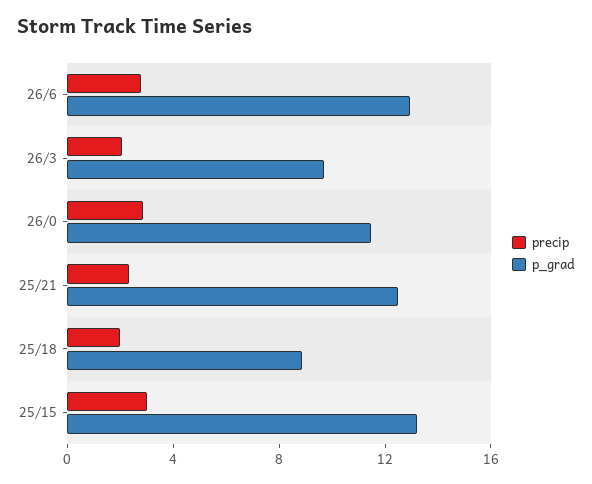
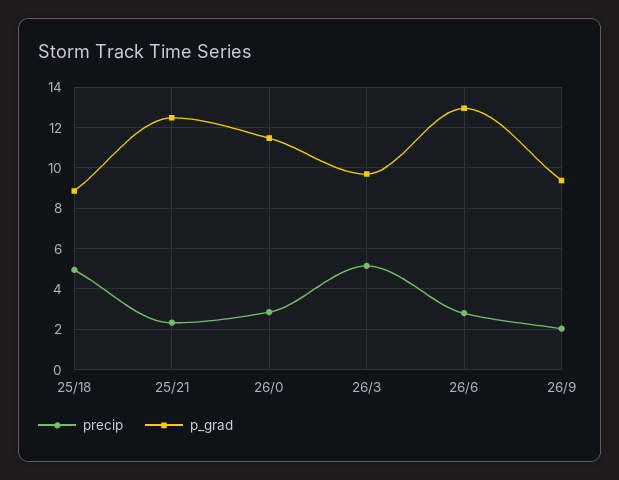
precip, 26/3: 2 -> 5
precip, 25/18: 2 -> 5
precip, 25/15: 3 -> none
p_grad, 25/15: 13 -> none
precip, 26/9: none -> 2
p_grad, 26/9: none -> 9.5

